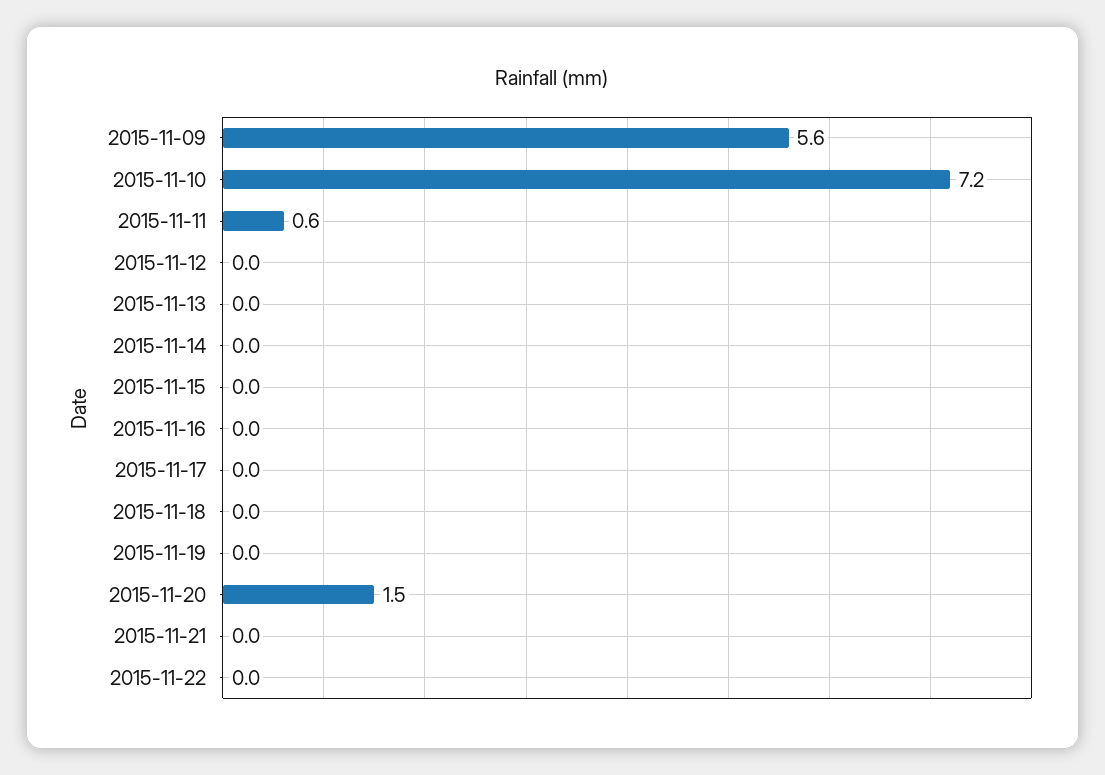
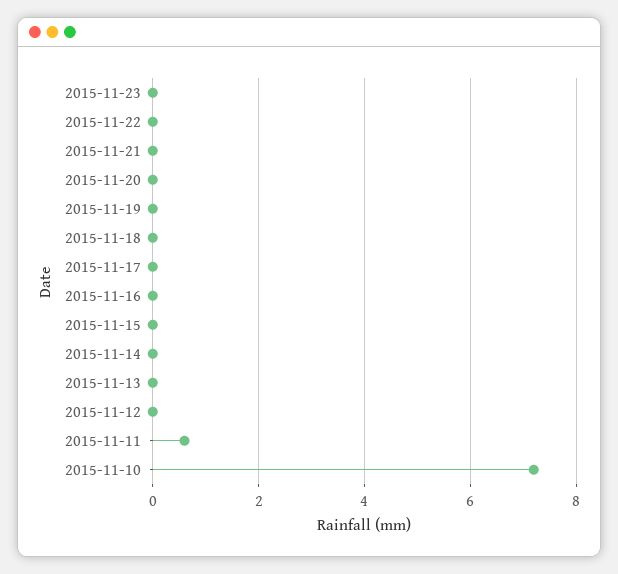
2015-11-09: 5.6 -> none
2015-11-20: 1.5 -> 0
2015-11-23: none -> 0

